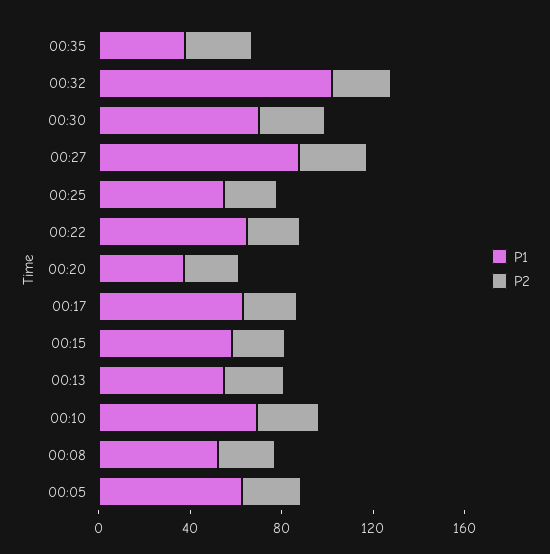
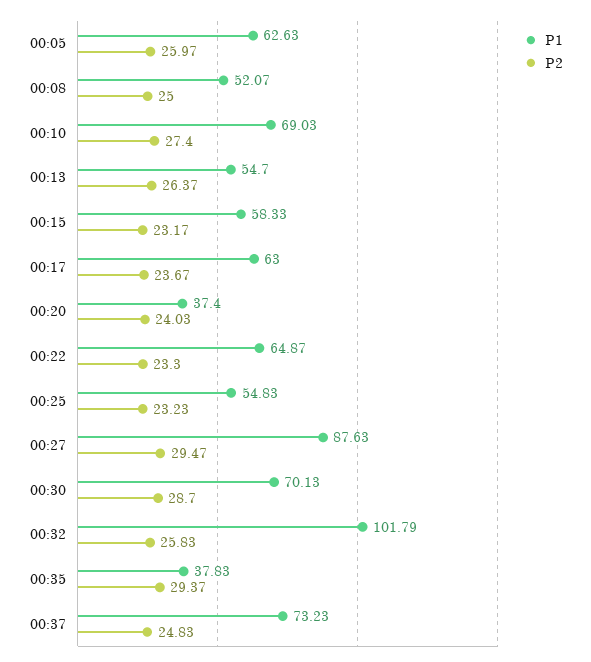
P1, 00:37: none -> 73.23
P2, 00:37: none -> 24.83

